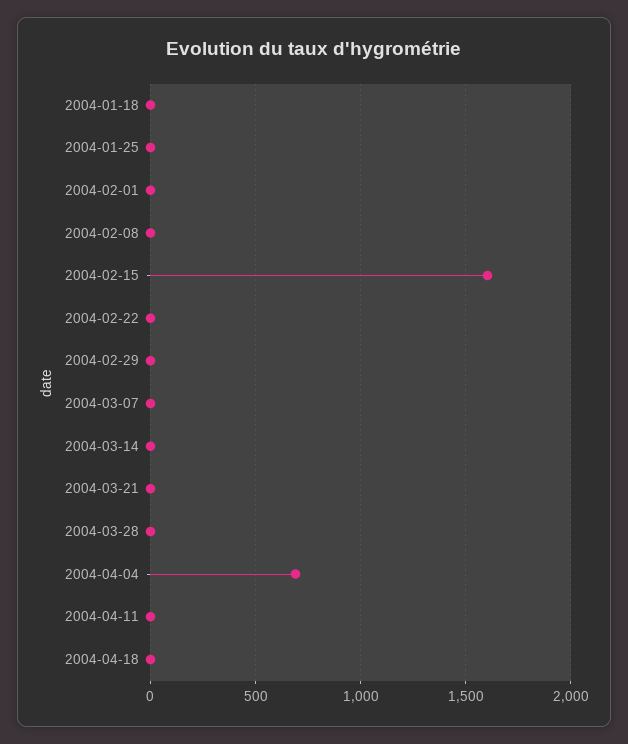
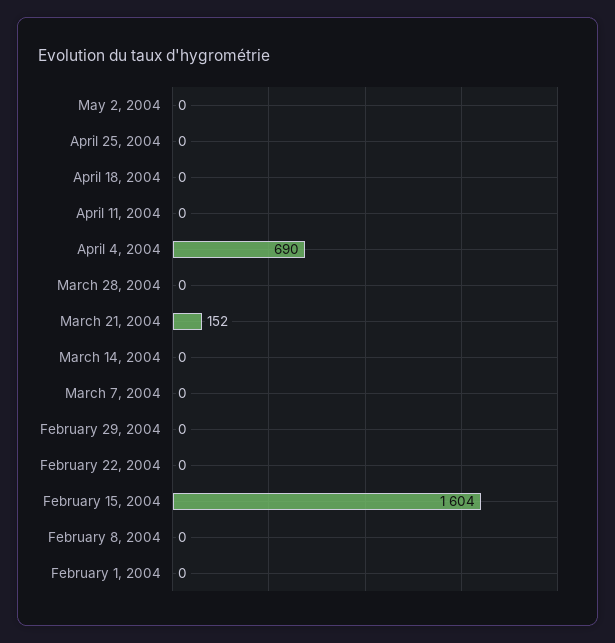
2004-01-18: 0 -> none
2004-01-25: 0 -> none
2004-03-21: 0 -> 152
May 2, 2004: none -> 0
April 25, 2004: none -> 0

